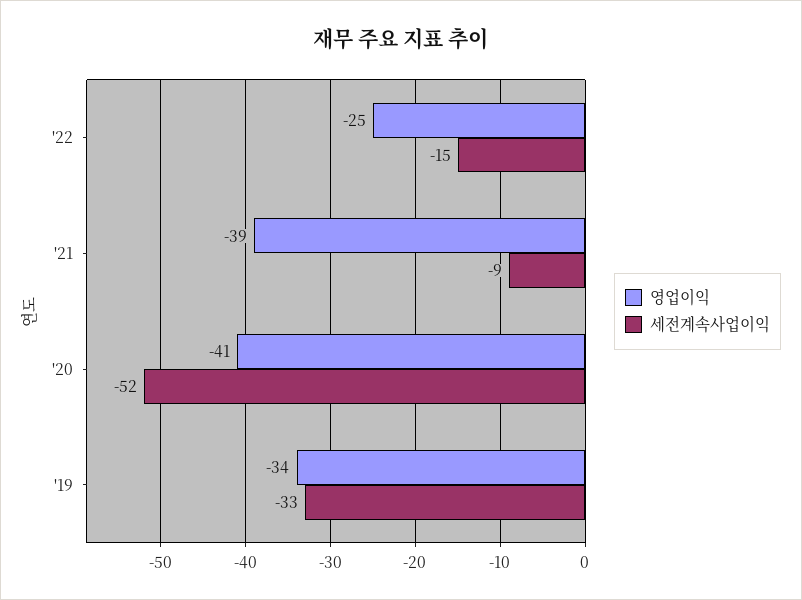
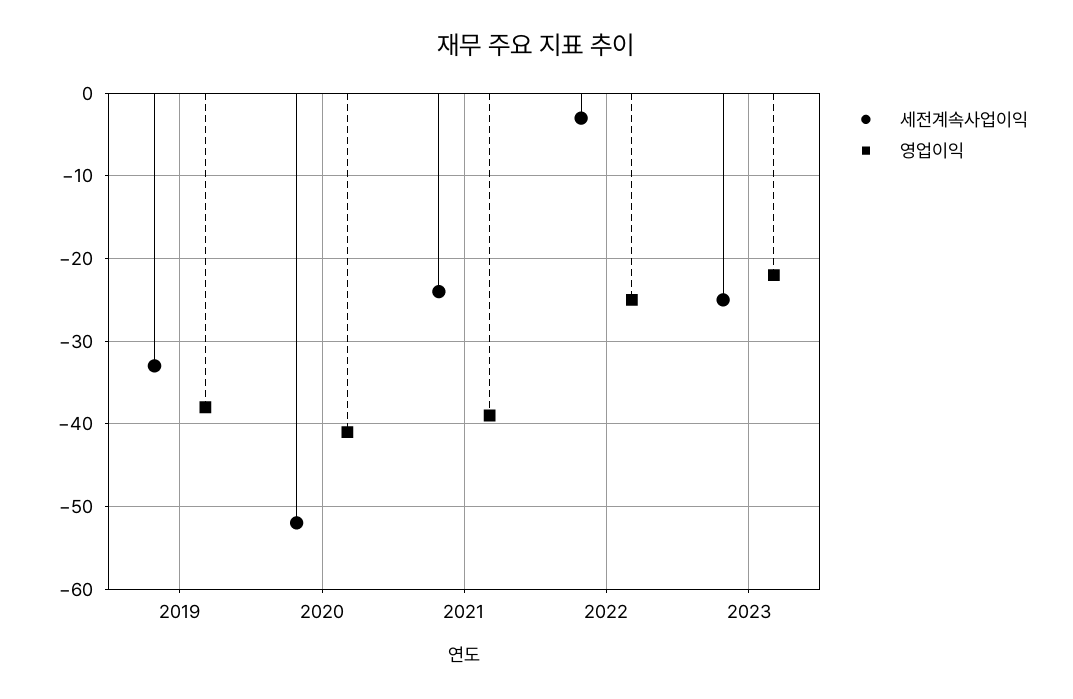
세전계속사업이익, '22: -15 -> -3
세전계속사업이익, '21: -9 -> -24
영업이익, '19: -34 -> -38
세전계속사업이익, 2023: none -> -25
영업이익, 2023: none -> -22

